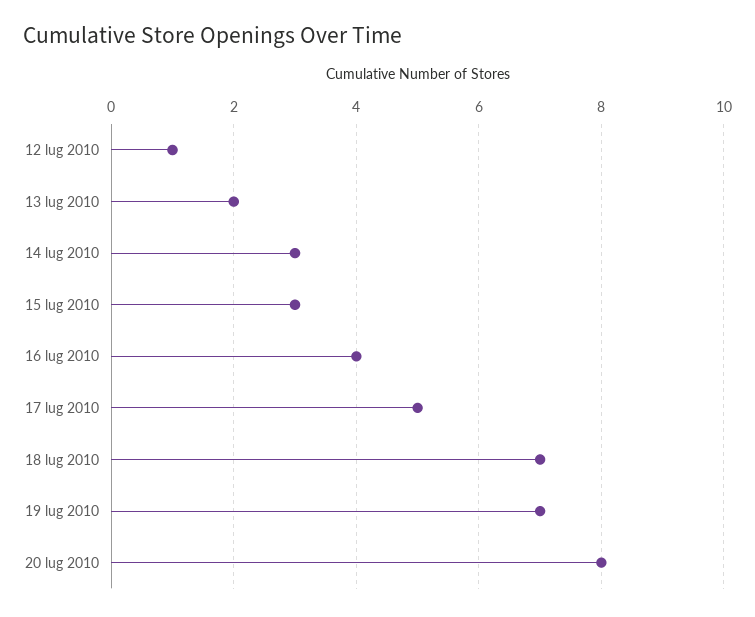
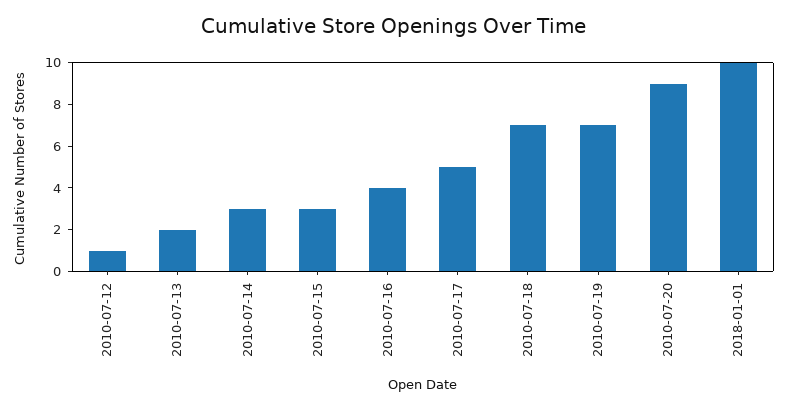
20 lug 2010: 8 -> 9
2018-01-01: none -> 10

